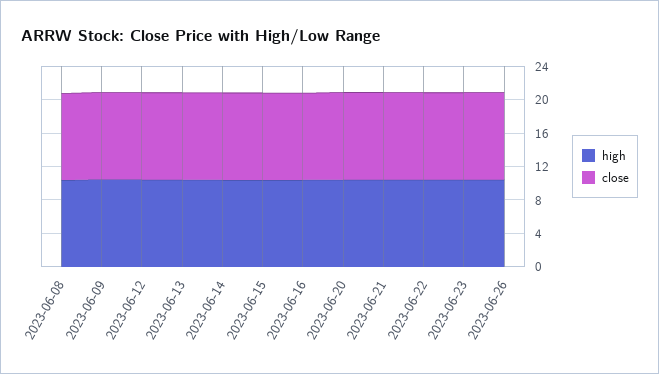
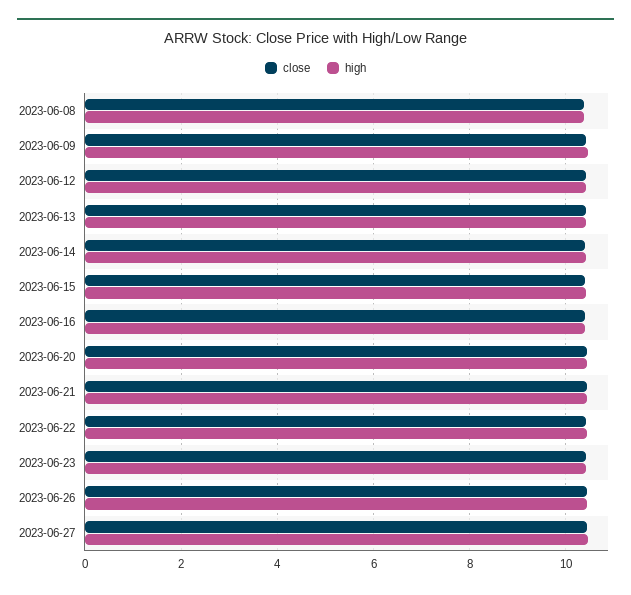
close, 2023-06-27: none -> 10.4
high, 2023-06-27: none -> 10.4

